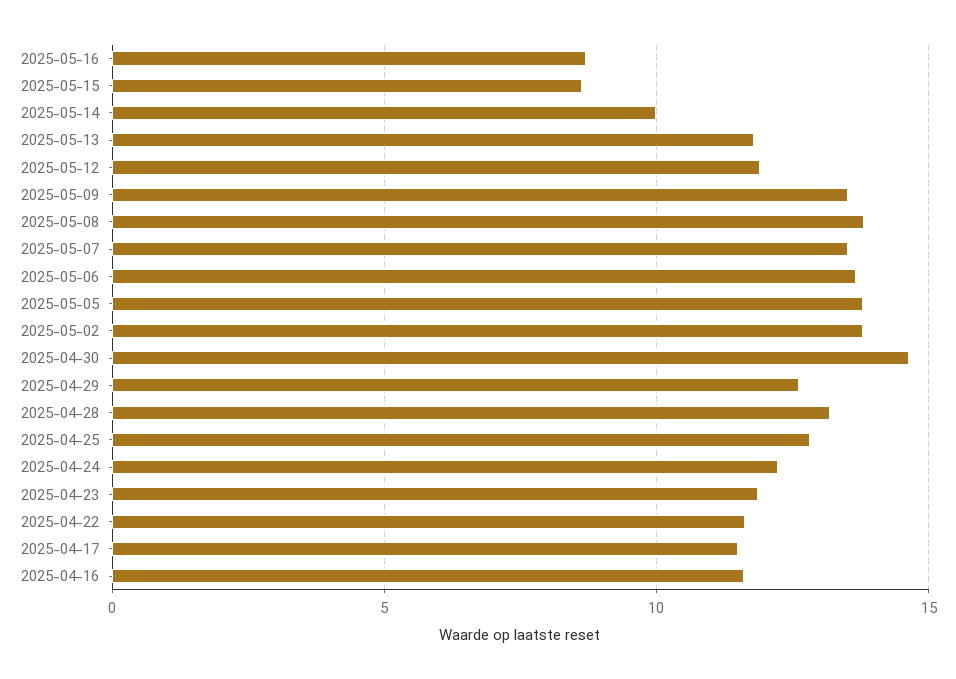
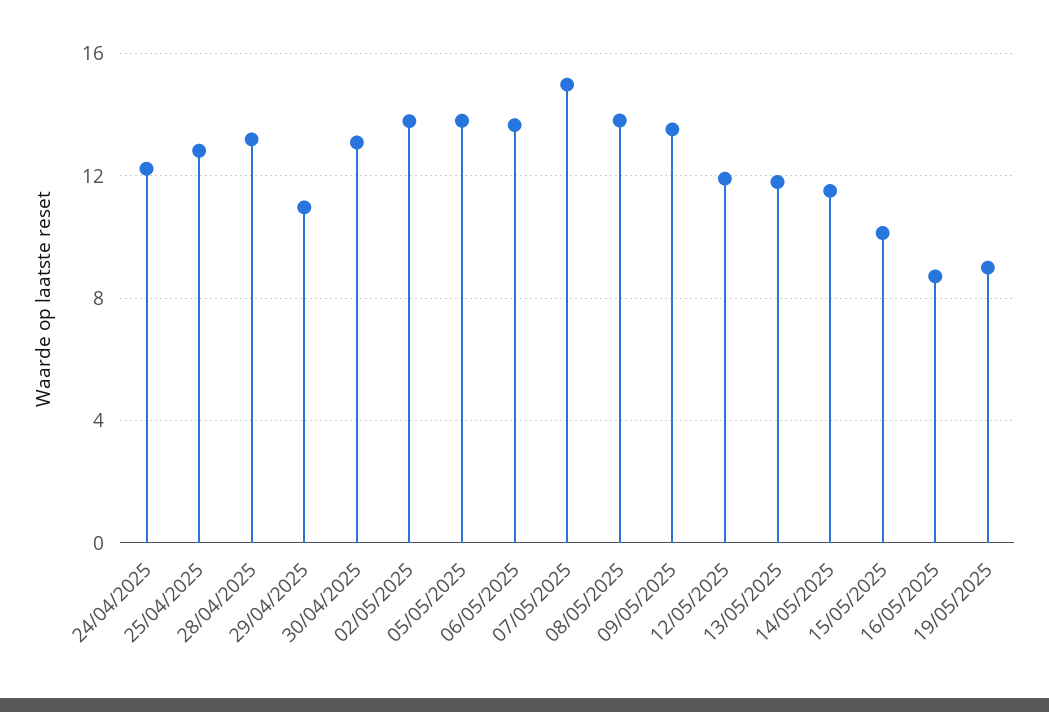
2025-05-15: 8.5 -> 10
2025-05-14: 10 -> 11.5
2025-05-07: 13.5 -> 15
2025-04-30: 14.5 -> 13
2025-04-29: 12.5 -> 11
2025-04-23: 12 -> none
2025-04-22: 11.5 -> none
2025-04-17: 11.5 -> none
2025-04-16: 11.5 -> none
19/05/2025: none -> 9

